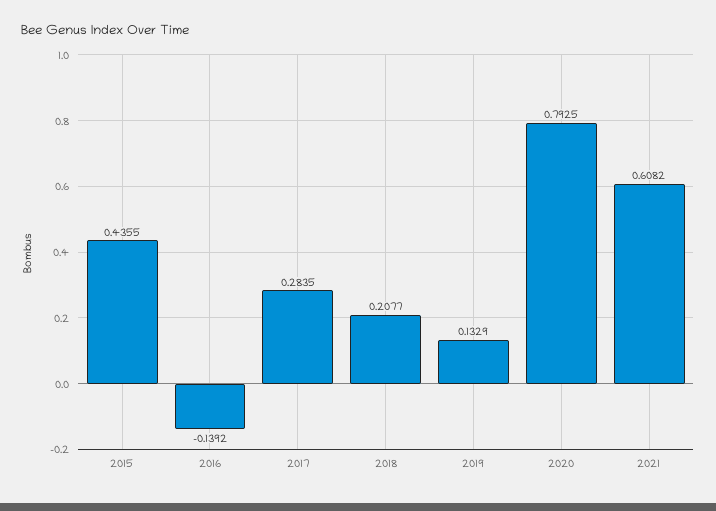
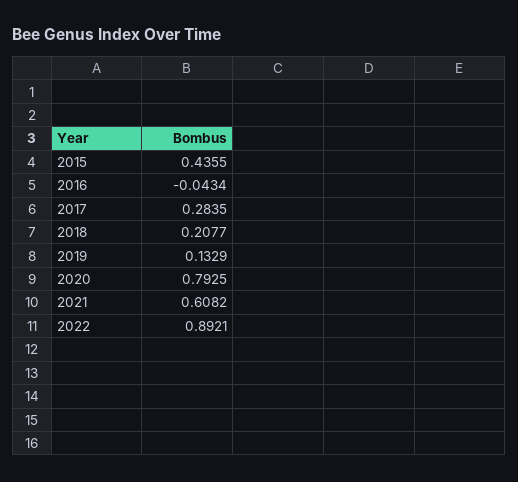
2016: -0.1392 -> -0.0434
2022: none -> 0.8921

